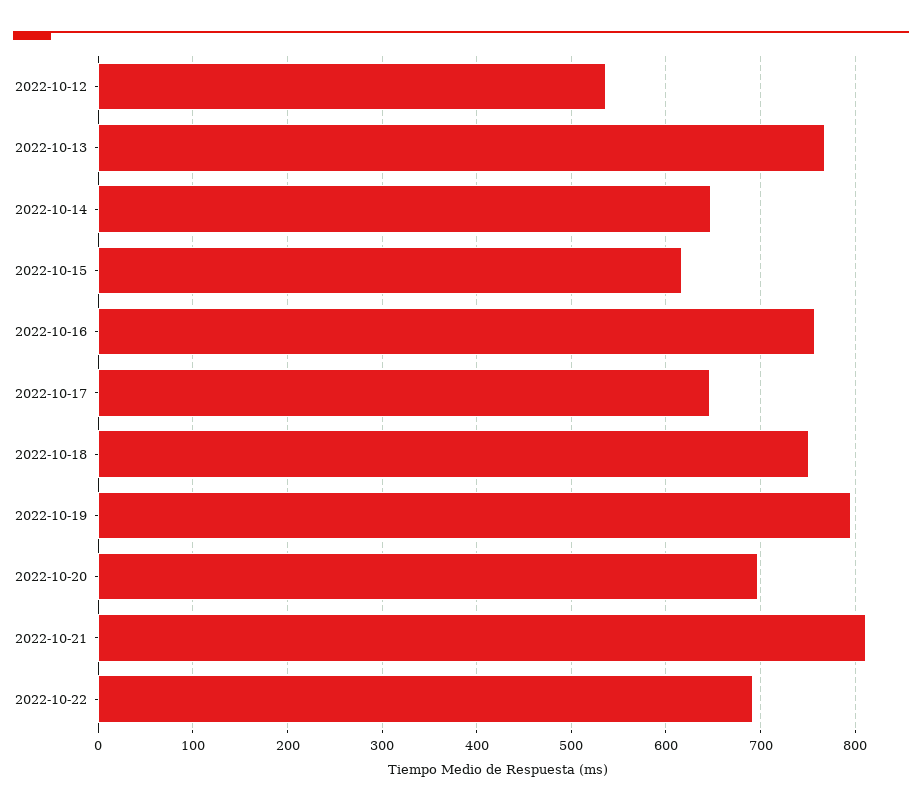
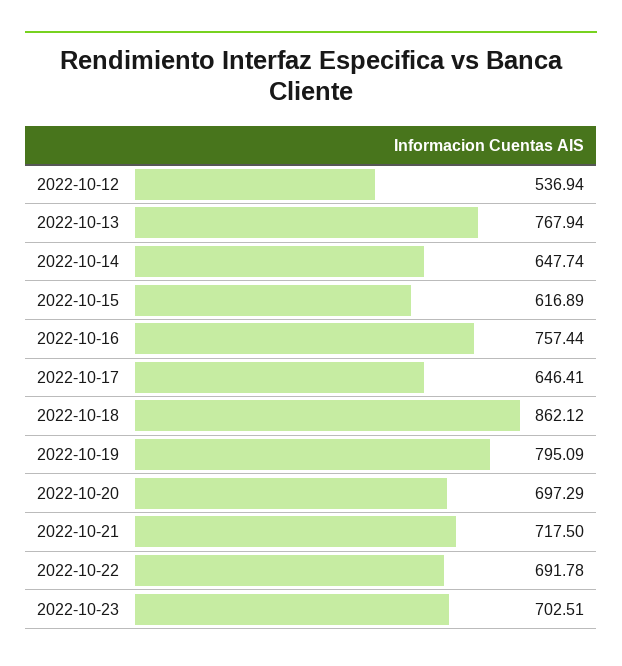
2022-10-18: 750 -> 862.12
2022-10-21: 810 -> 717.5
2022-10-23: none -> 702.51

